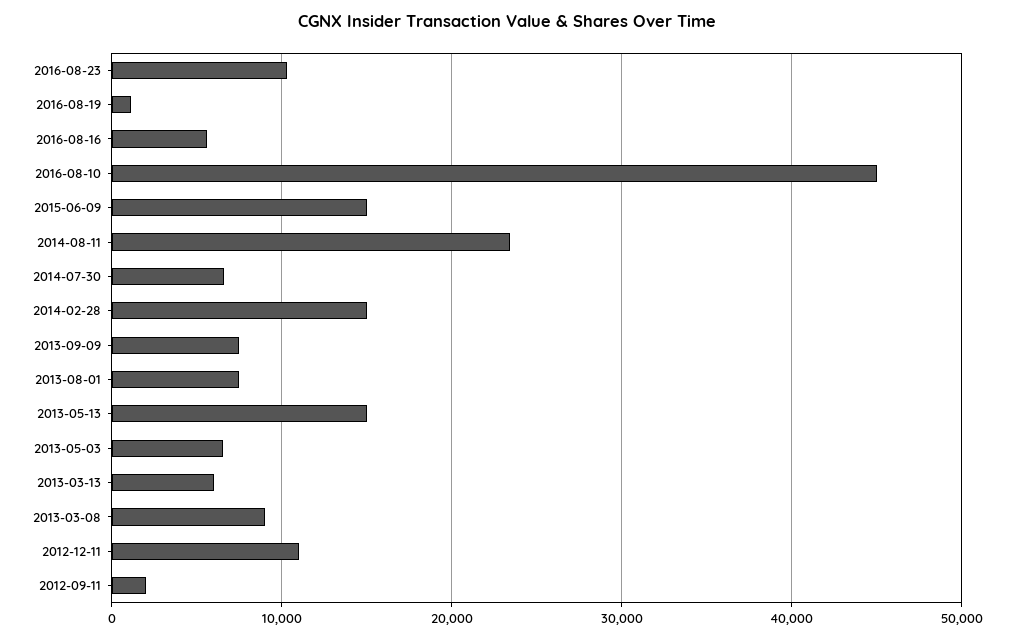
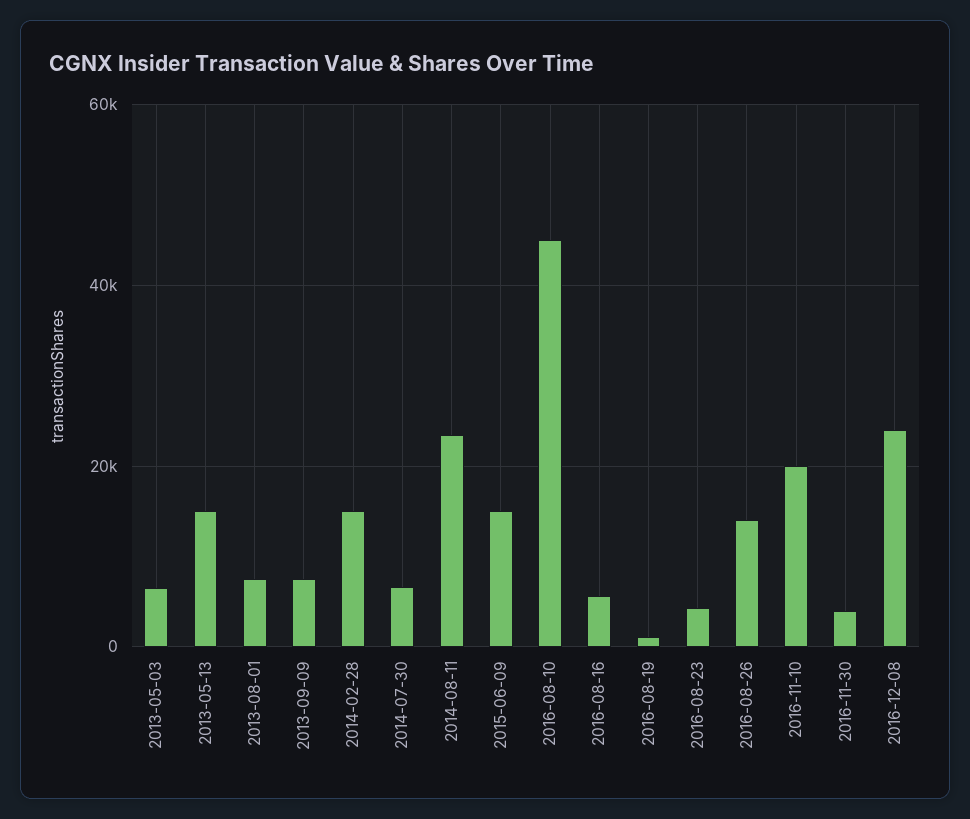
2016-08-23: 10000 -> 4000
2013-03-13: 6000 -> none
2013-03-08: 9000 -> none
2012-12-11: 11000 -> none
2012-09-11: 2000 -> none
2016-08-26: none -> 14000
2016-11-10: none -> 20000
2016-11-30: none -> 4000
2016-12-08: none -> 24000

